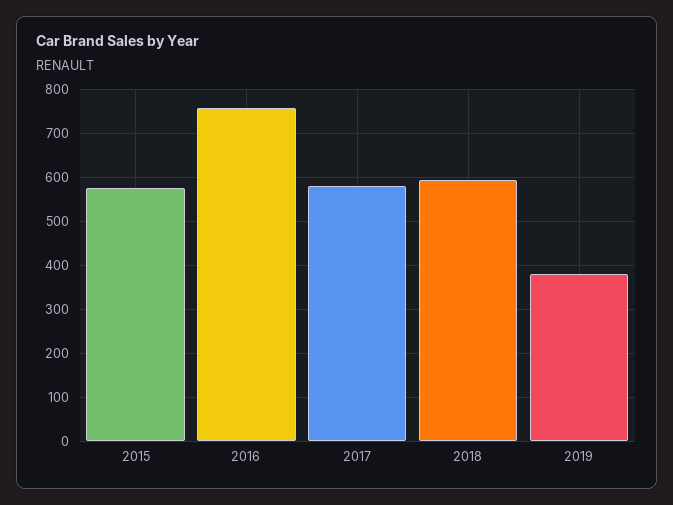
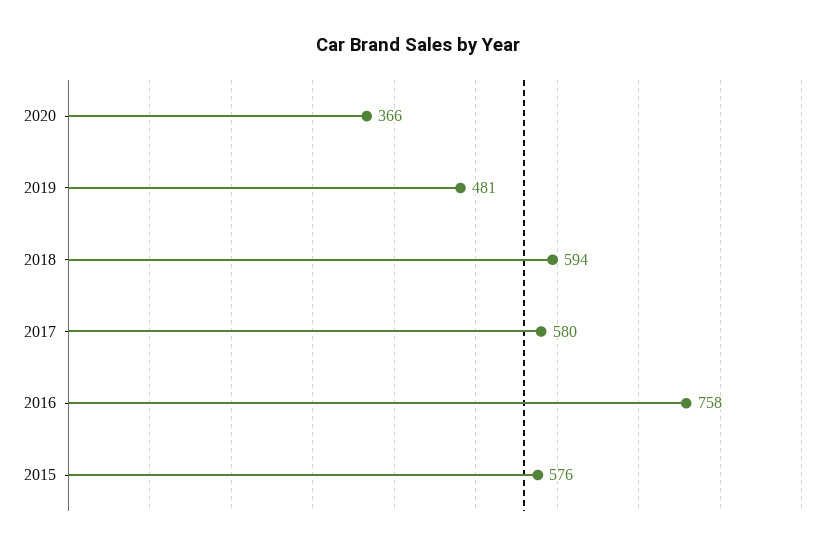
2019: 380 -> 481
2020: none -> 366

